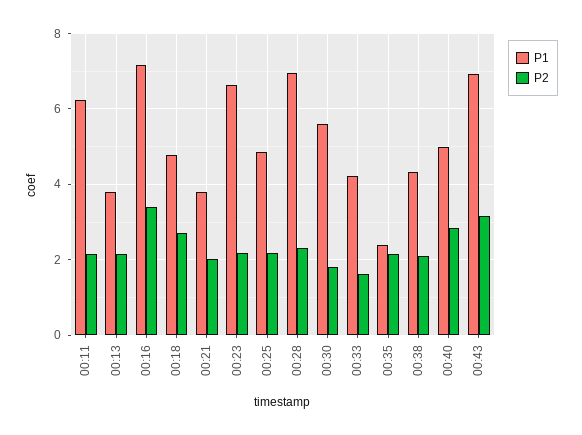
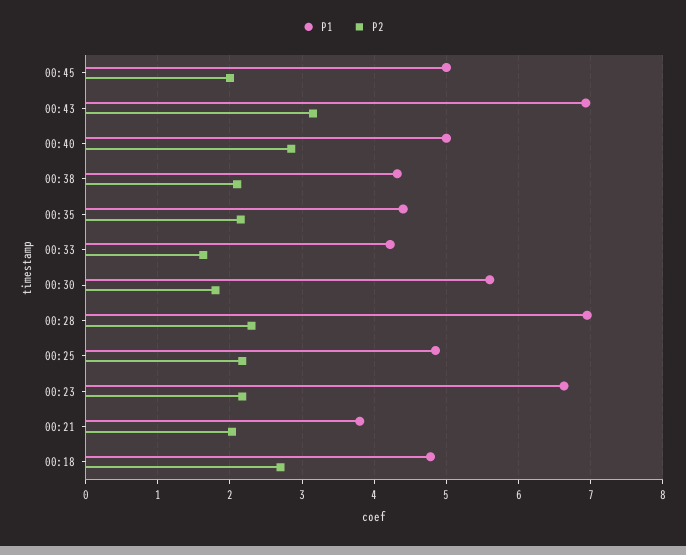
P1, 00:11: 6.2 -> none
P2, 00:11: 2.2 -> none
P1, 00:13: 3.8 -> none
P2, 00:13: 2.2 -> none
P1, 00:16: 7.2 -> none
P2, 00:16: 3.4 -> none
P1, 00:35: 2.4 -> 4.4
P1, 00:45: none -> 5
P2, 00:45: none -> 2

